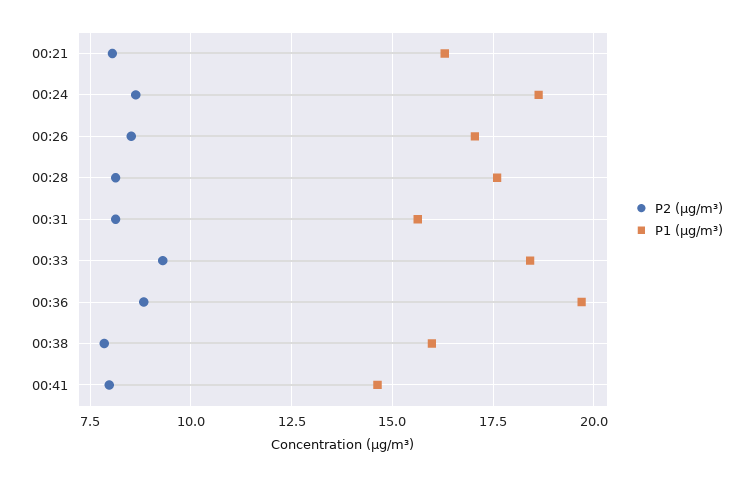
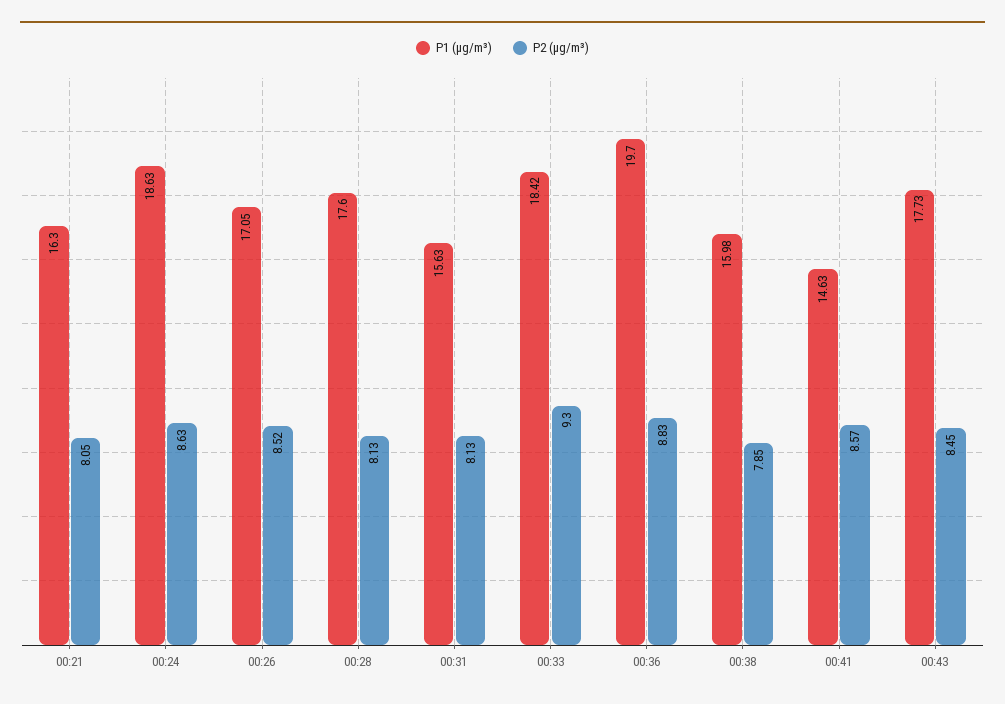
P2 (µg/m³), 00:41: 8 -> 8.57
P1 (µg/m³), 00:43: none -> 17.73
P2 (µg/m³), 00:43: none -> 8.45

